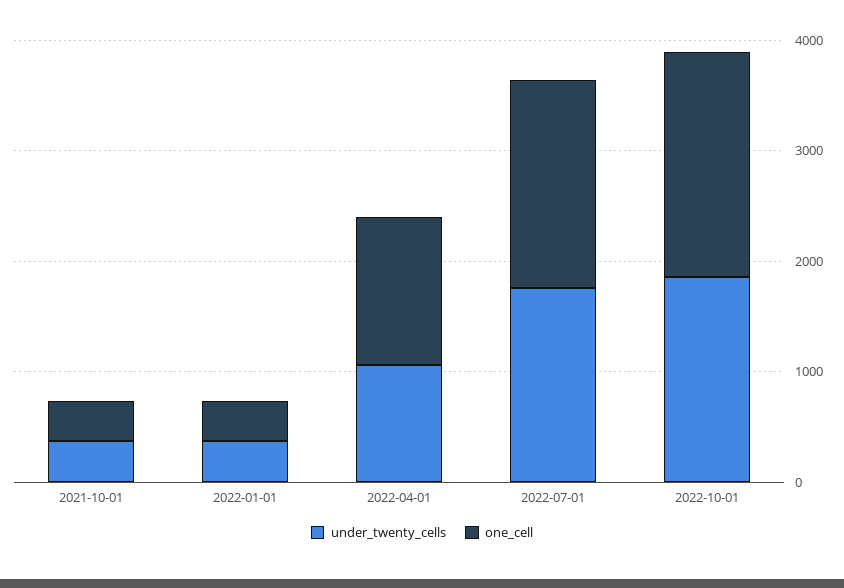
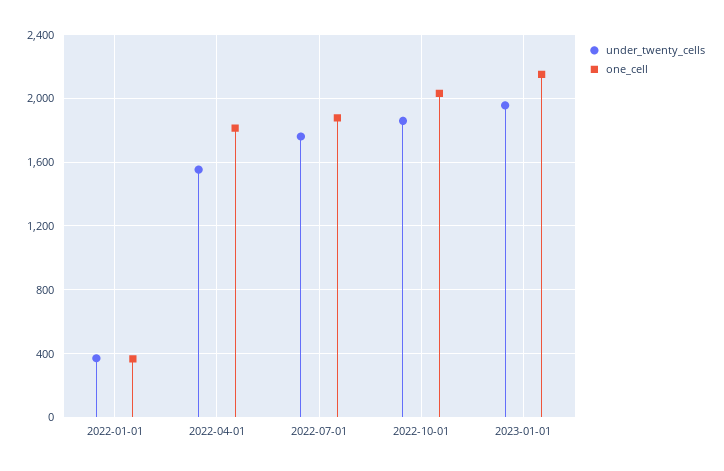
under_twenty_cells, 2021-10-01: 400 -> none
one_cell, 2021-10-01: 400 -> none
under_twenty_cells, 2022-04-01: 1000 -> 1550
one_cell, 2022-04-01: 1400 -> 1800
under_twenty_cells, 2023-01-01: none -> 1950
one_cell, 2023-01-01: none -> 2150

